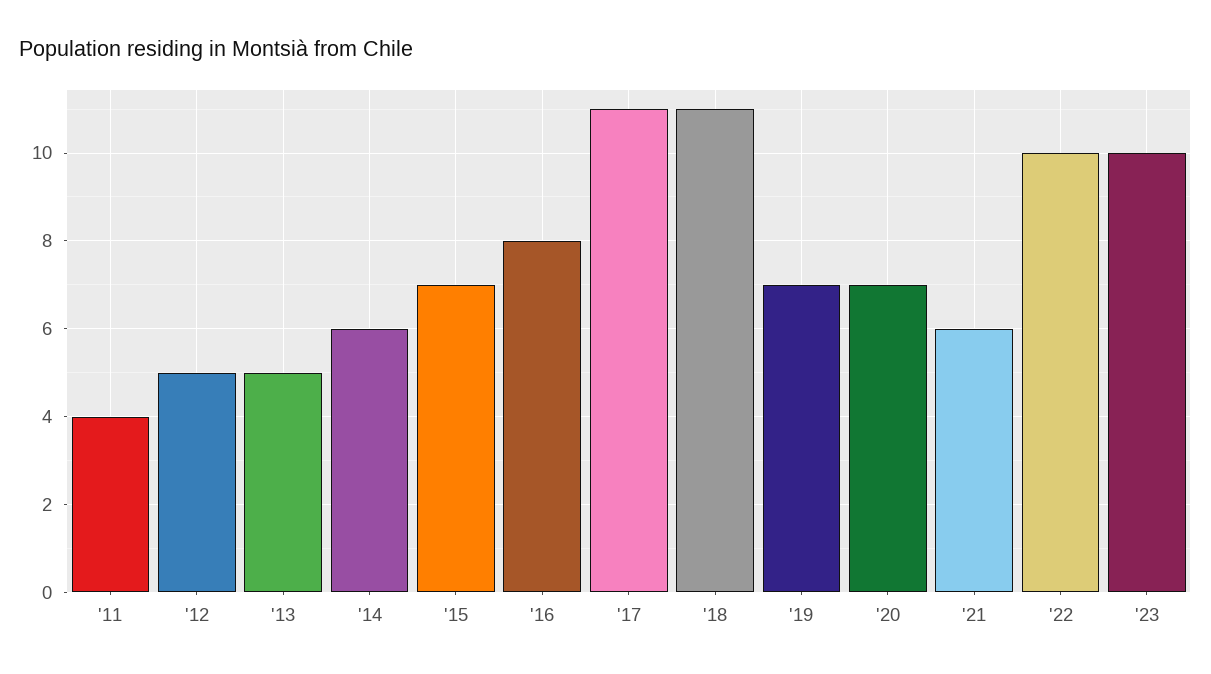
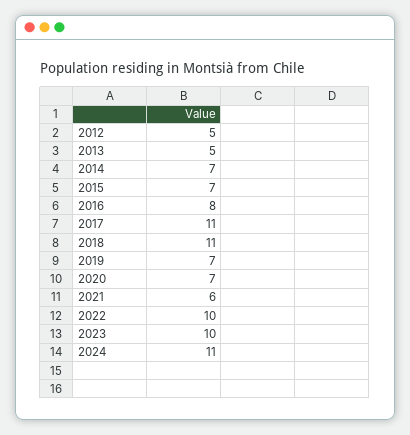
'11: 4 -> none
'14: 6 -> 7
2024: none -> 11

